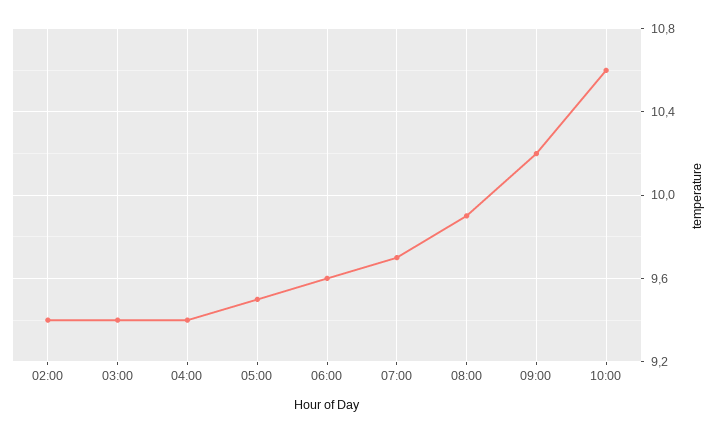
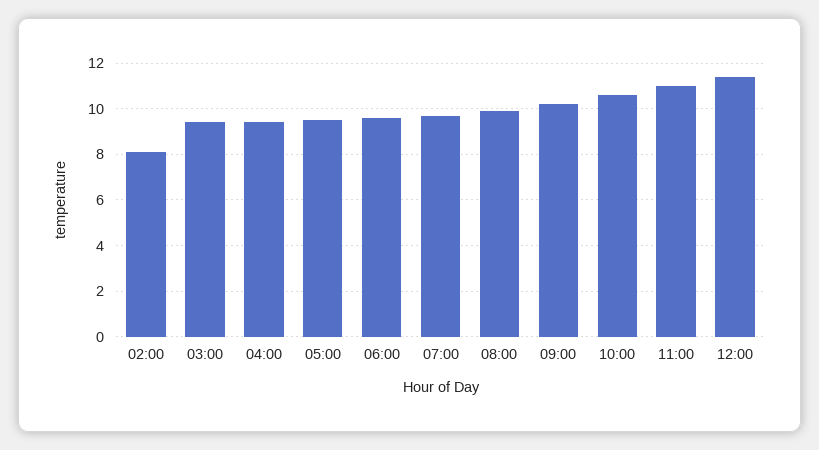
02:00: 9.4 -> 8
11:00: none -> 11
12:00: none -> 11.5

